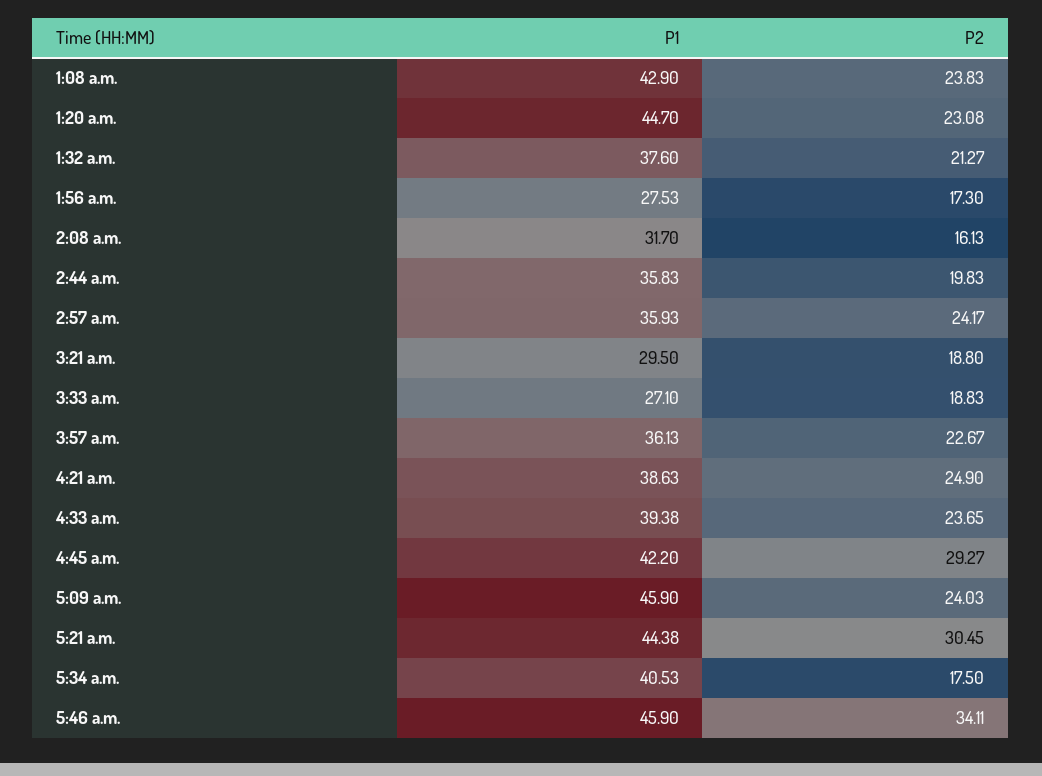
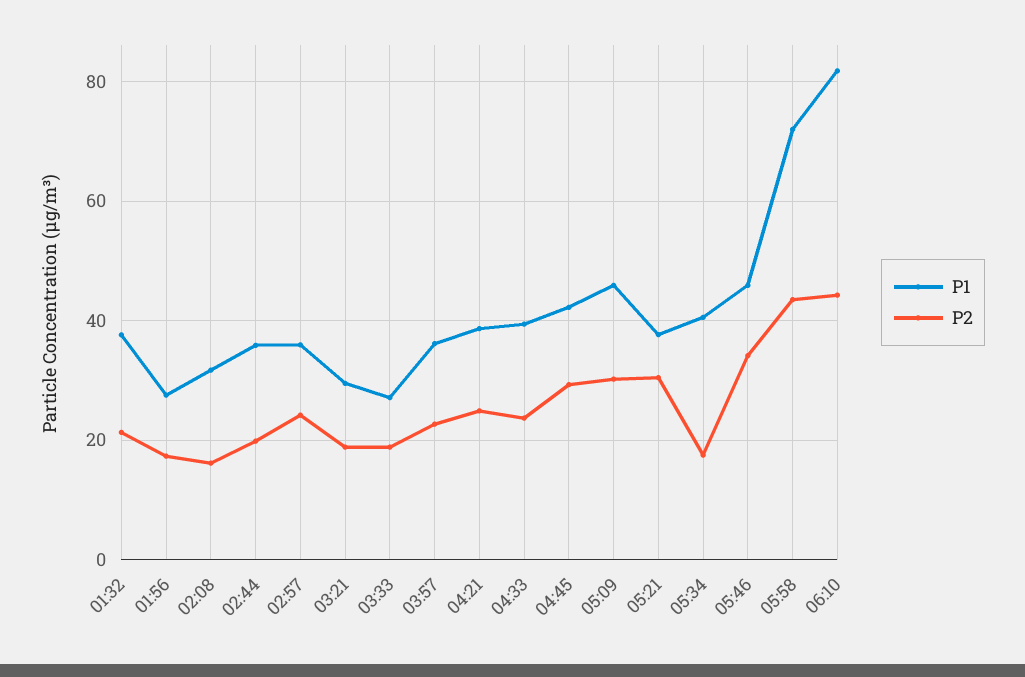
P1, 1:08 a.m.: 42.9 -> none
P2, 1:08 a.m.: 23.83 -> none
P1, 1:20 a.m.: 44.7 -> none
P2, 1:20 a.m.: 23.08 -> none
P2, 5:09 a.m.: 24.03 -> 30
P1, 5:21 a.m.: 44.38 -> 38
P1, 05:58: none -> 72
P2, 05:58: none -> 44
P1, 06:10: none -> 82
P2, 06:10: none -> 44

